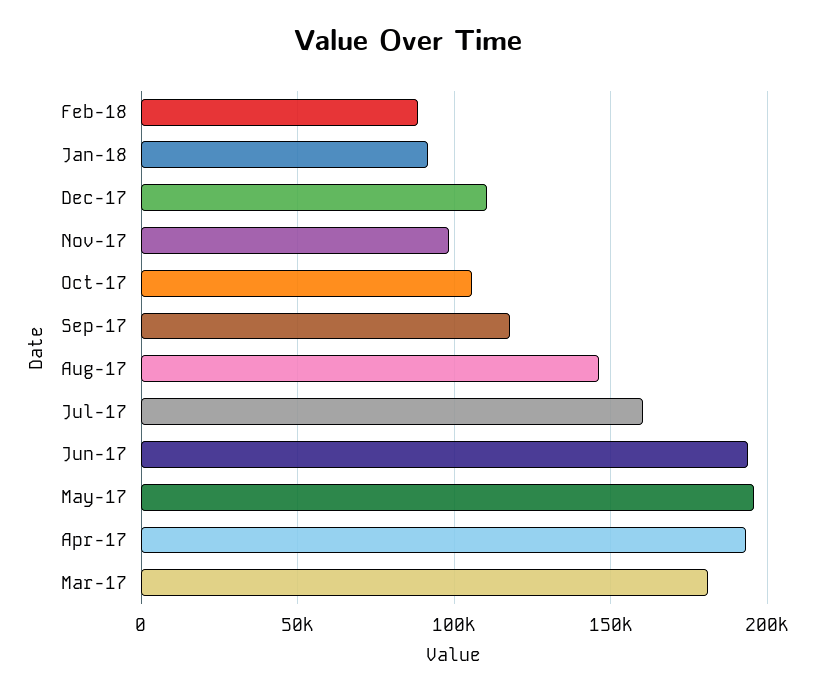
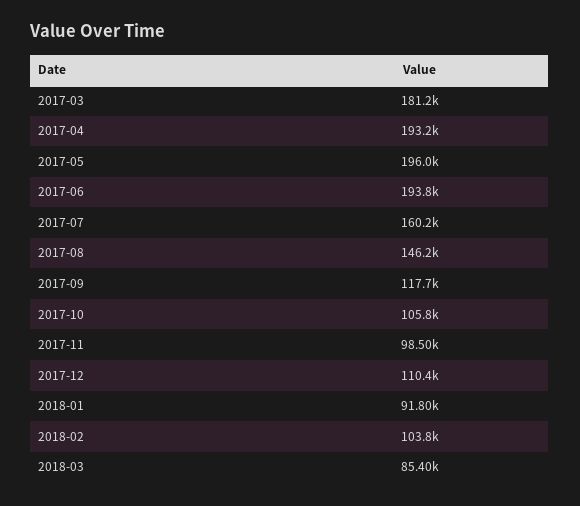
Feb-18: 90000 -> 103800
2018-03: none -> 85400

